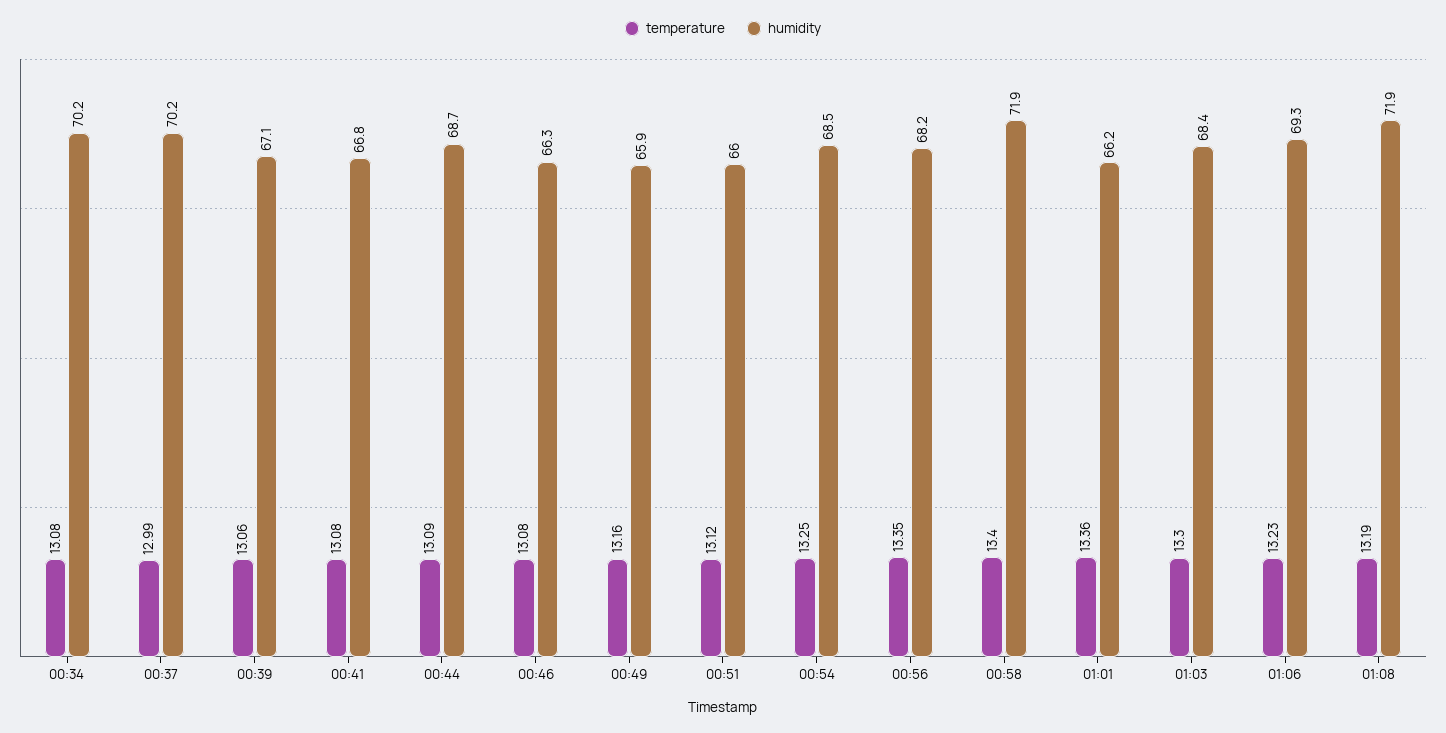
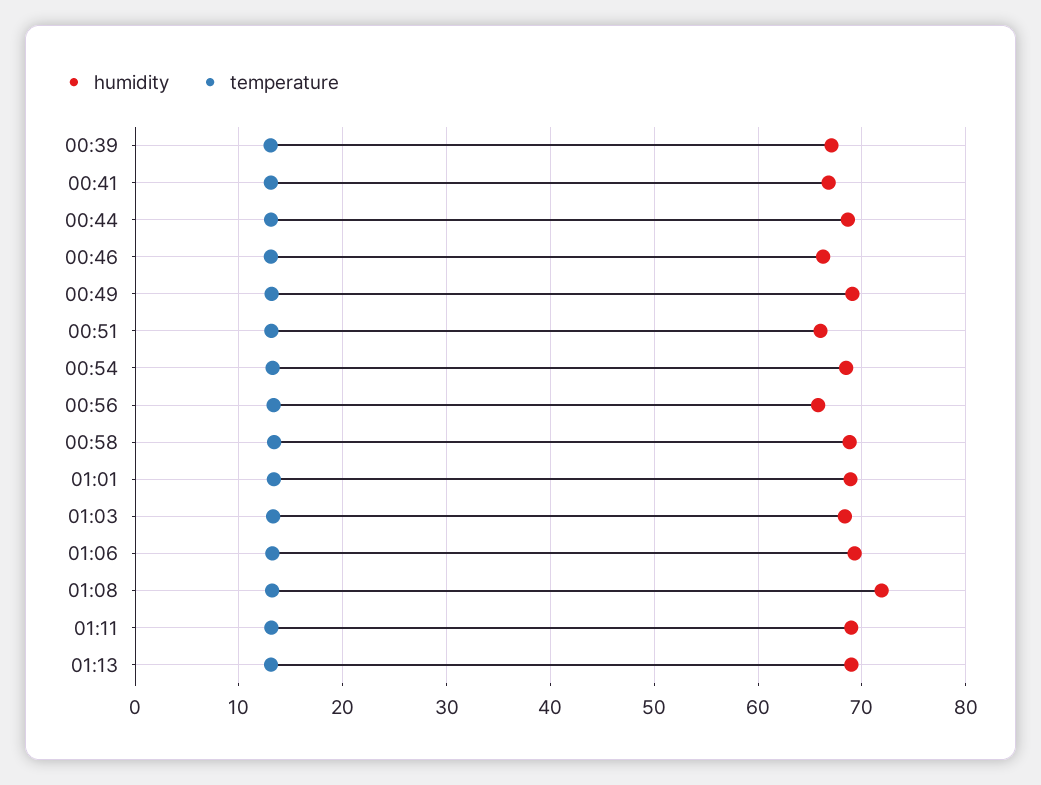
temperature, 00:34: 13.08 -> none
humidity, 00:34: 70.2 -> none
temperature, 00:37: 12.99 -> none
humidity, 00:37: 70.2 -> none
humidity, 00:49: 65.9 -> 69
humidity, 00:56: 68.2 -> 66
humidity, 00:58: 71.9 -> 69
humidity, 01:01: 66.2 -> 69
humidity, 01:11: none -> 69
temperature, 01:11: none -> 13
humidity, 01:13: none -> 69
temperature, 01:13: none -> 13

